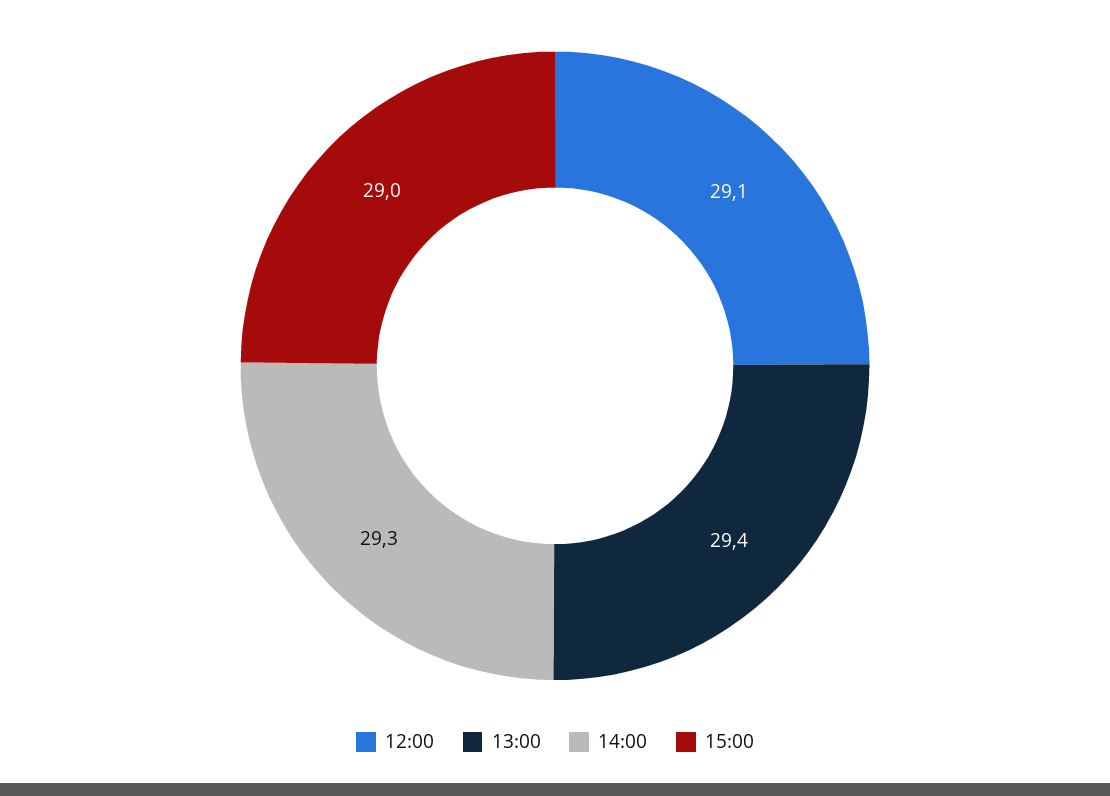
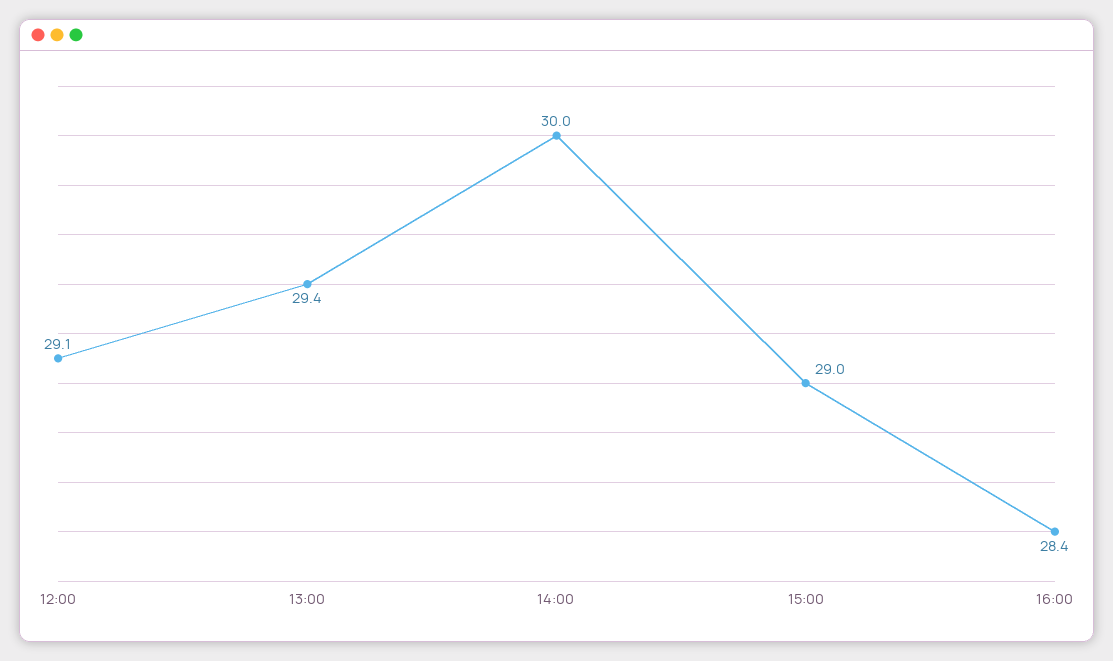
14:00: 29.3 -> 30
16:00: none -> 28.4

